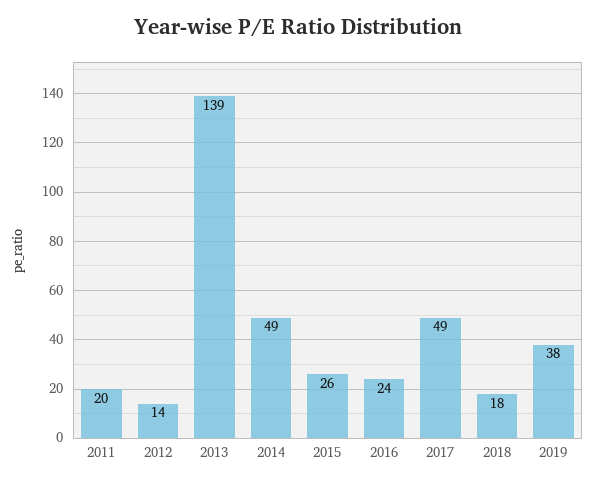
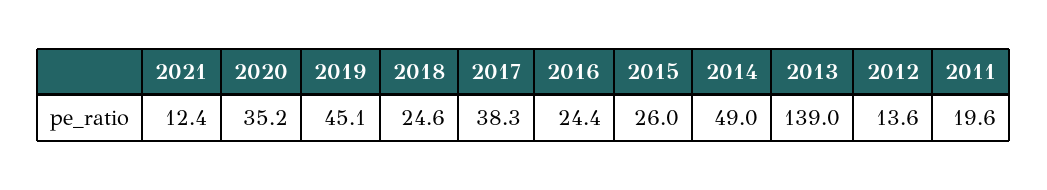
2017: 49 -> 38.3
2018: 18 -> 24.6
2019: 38 -> 45.1
2021: none -> 12.4
2020: none -> 35.2

